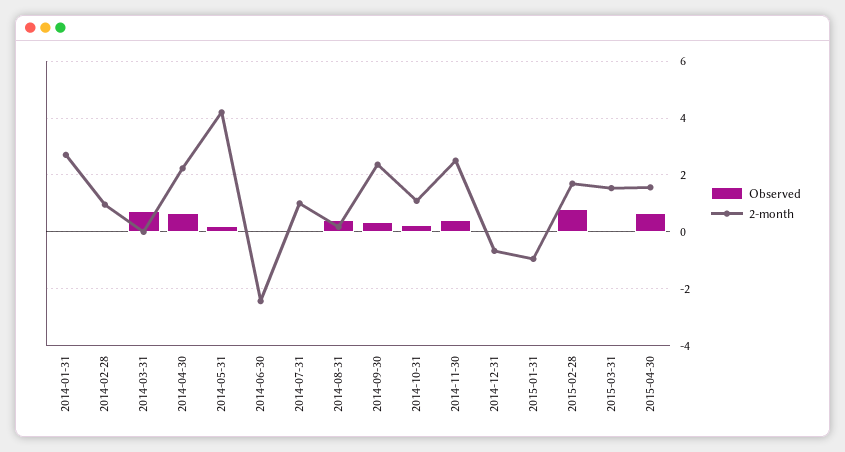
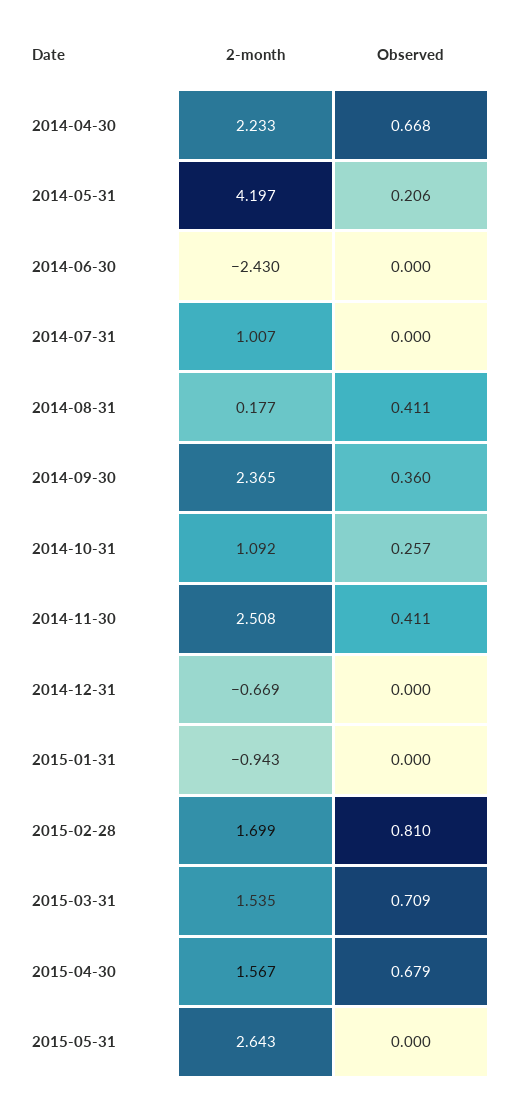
Observed, 2014-01-31: 0 -> none
2-month, 2014-01-31: 2.75 -> none
Observed, 2014-02-28: 0 -> none
2-month, 2014-02-28: 1 -> none
Observed, 2014-03-31: 0.75 -> none
2-month, 2014-03-31: 0 -> none
Observed, 2015-03-31: 0 -> 0.709
2-month, 2015-05-31: none -> 2.643
Observed, 2015-05-31: none -> 0

